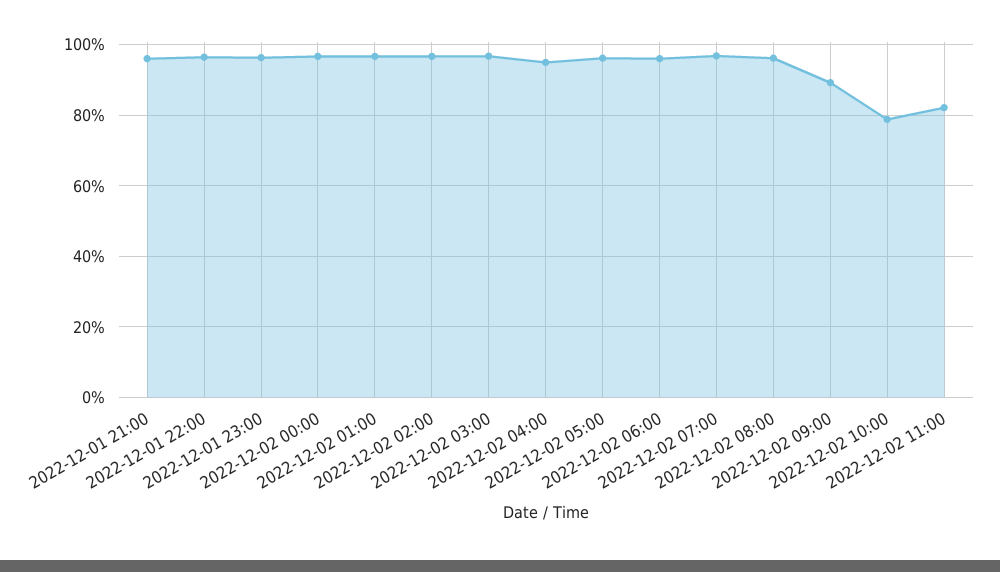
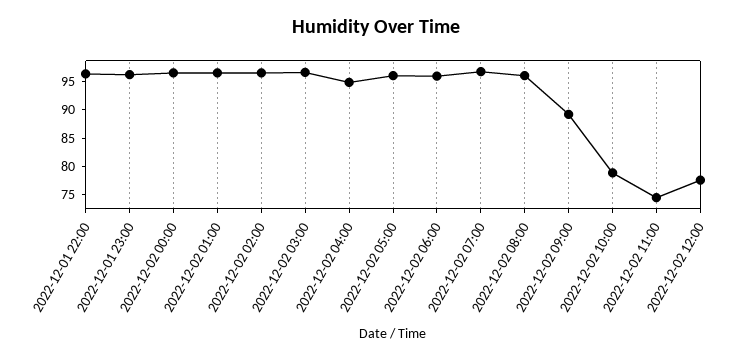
2022-12-01 21:00: 96 -> none
2022-12-02 11:00: 82 -> 75
2022-12-02 12:00: none -> 77.5

